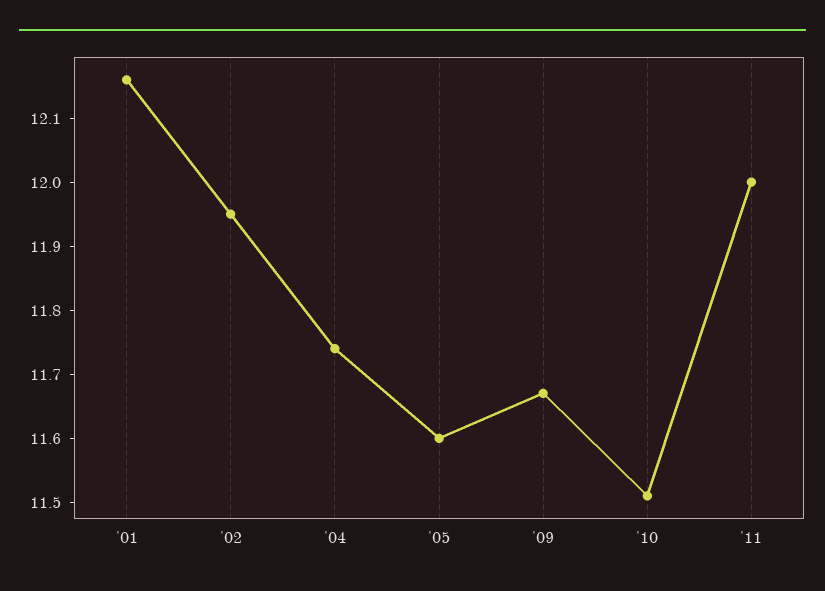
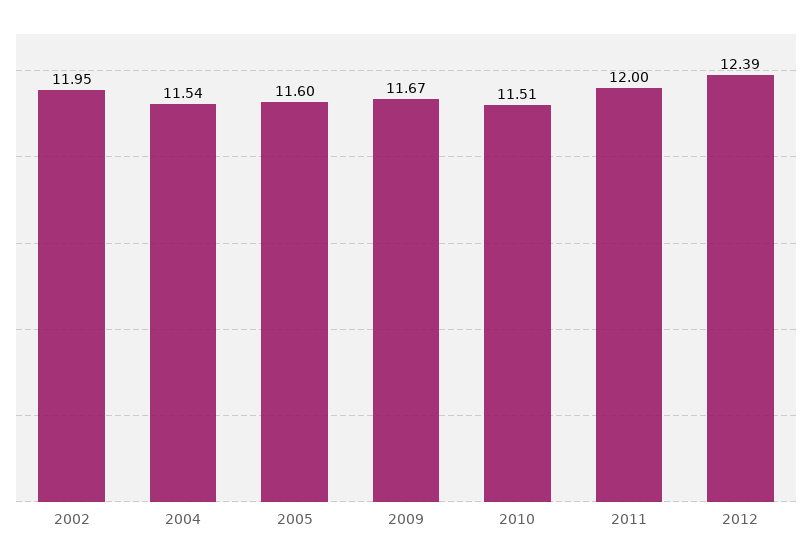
'01: 12.15 -> none
'04: 11.75 -> 11.54
2012: none -> 12.39

